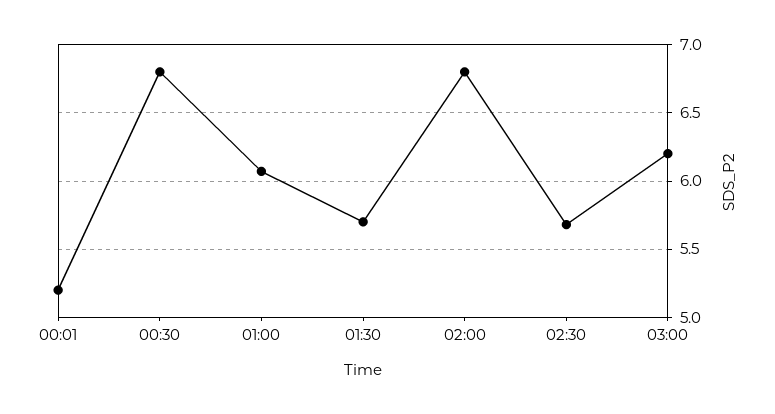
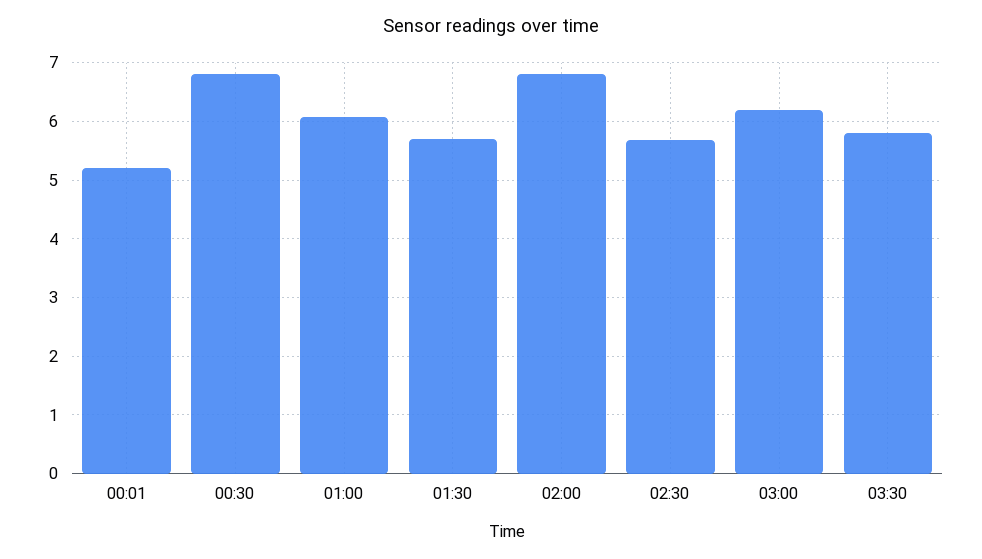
03:30: none -> 5.8

